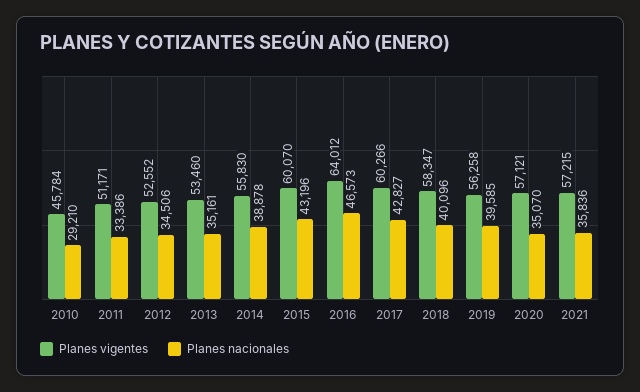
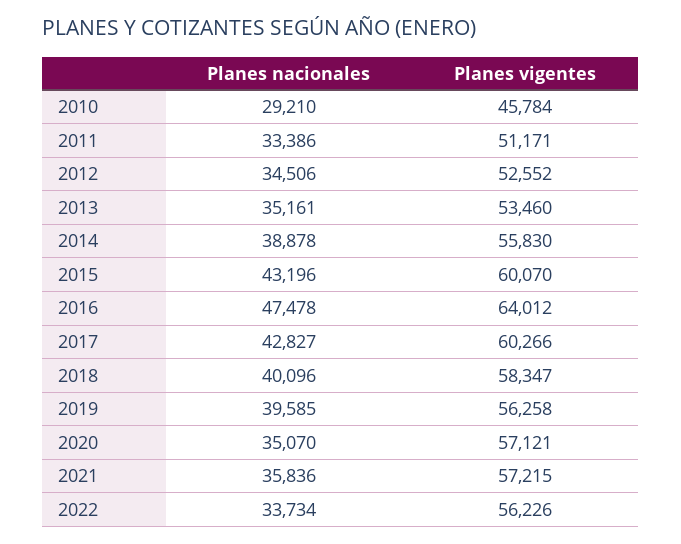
Planes nacionales, 2016: 46573 -> 47478
Planes nacionales, 2022: none -> 33734
Planes vigentes, 2022: none -> 56226

